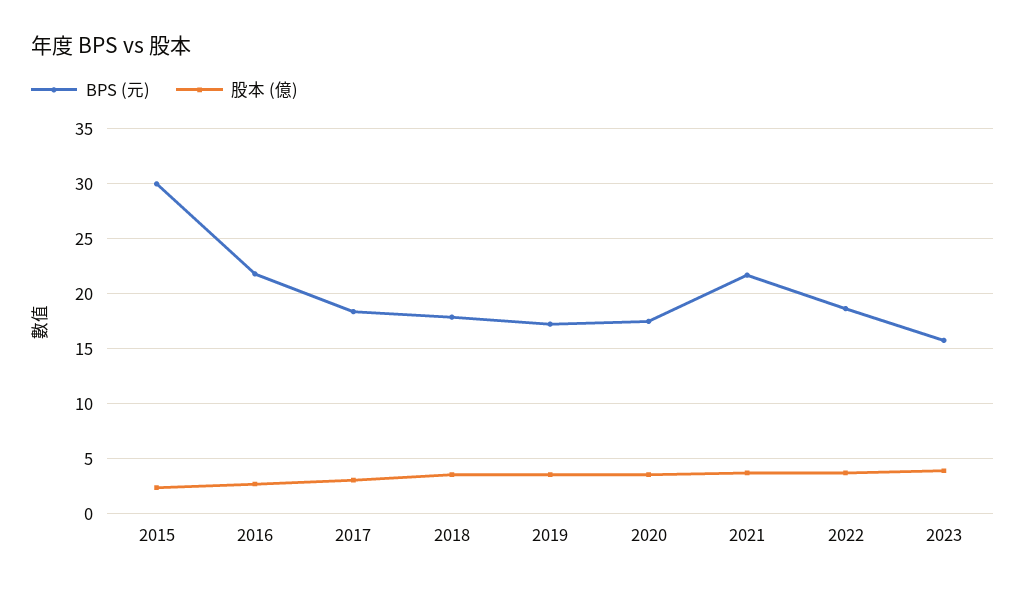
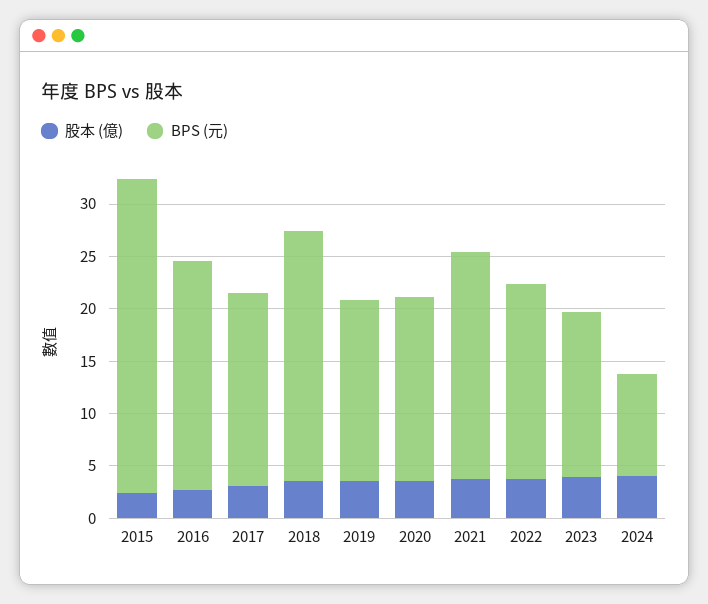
BPS (元), 2018: 18 -> 24
股本 (億), 2024: none -> 4
BPS (元), 2024: none -> 10

